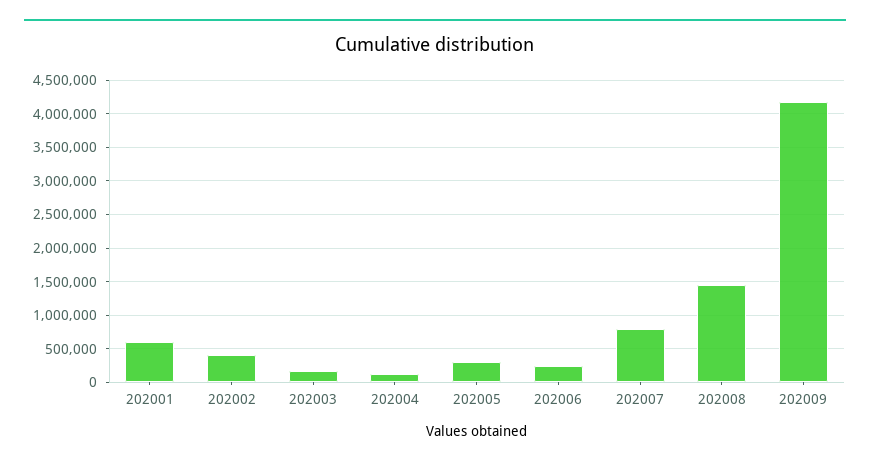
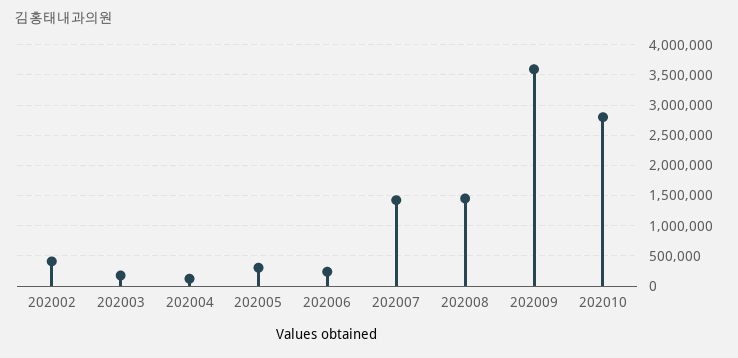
202001: 600000 -> none
202007: 800000 -> 1400000
202009: 4200000 -> 3600000
202010: none -> 2800000

